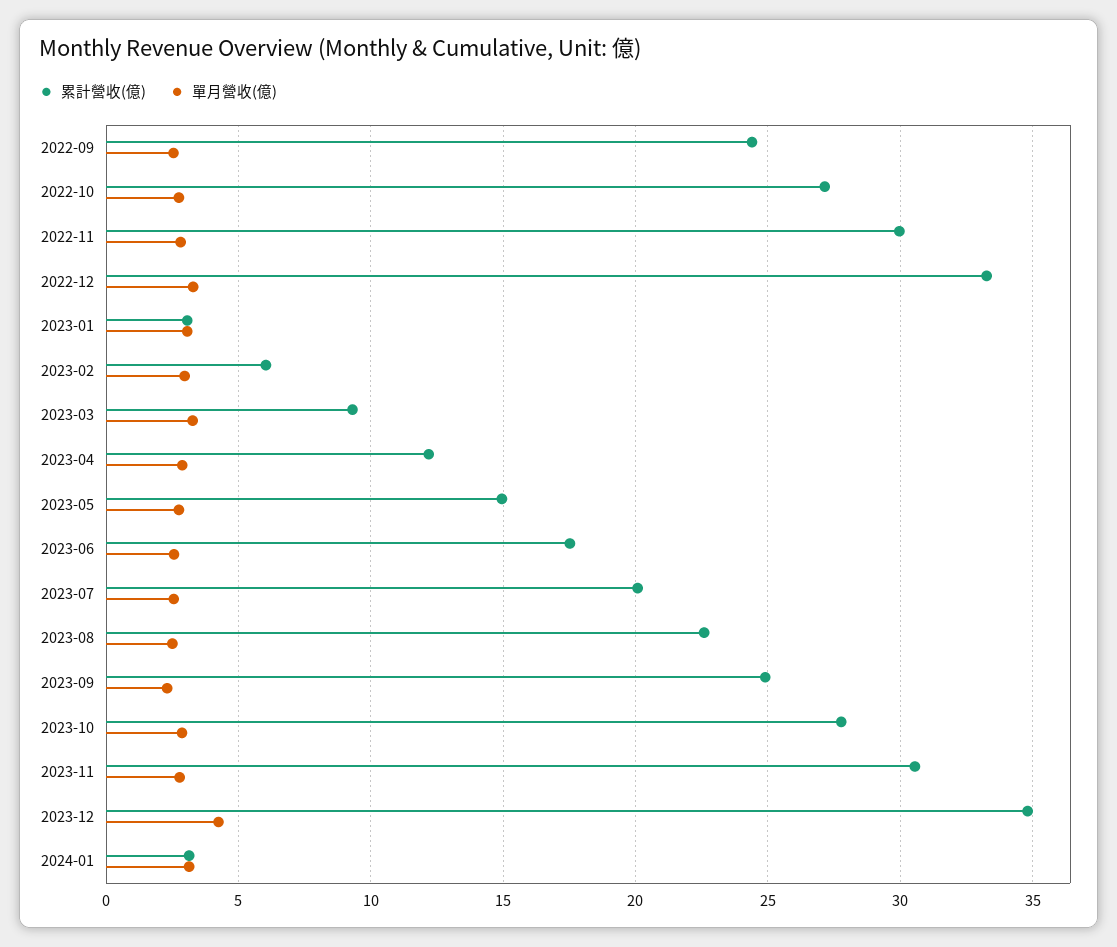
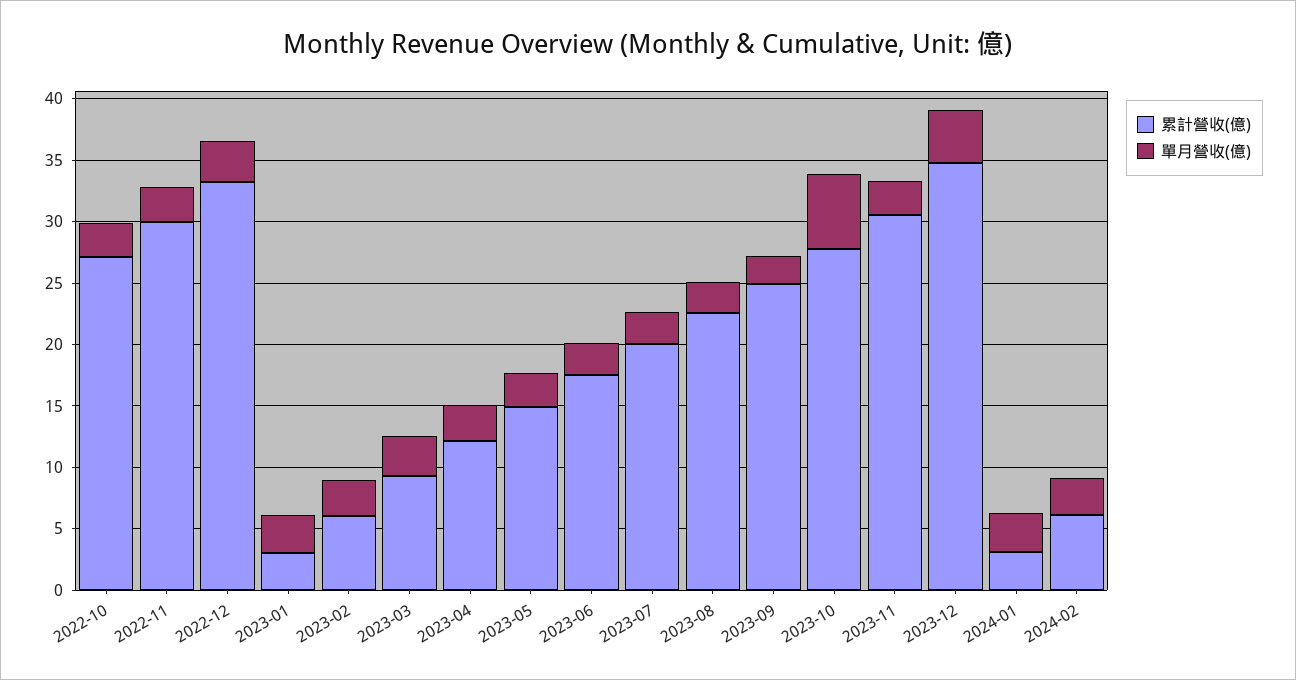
累計營收(億), 2022-09: 24.5 -> none
單月營收(億), 2022-09: 2.5 -> none
單月營收(億), 2023-10: 3 -> 6
累計營收(億), 2024-02: none -> 6
單月營收(億), 2024-02: none -> 3

